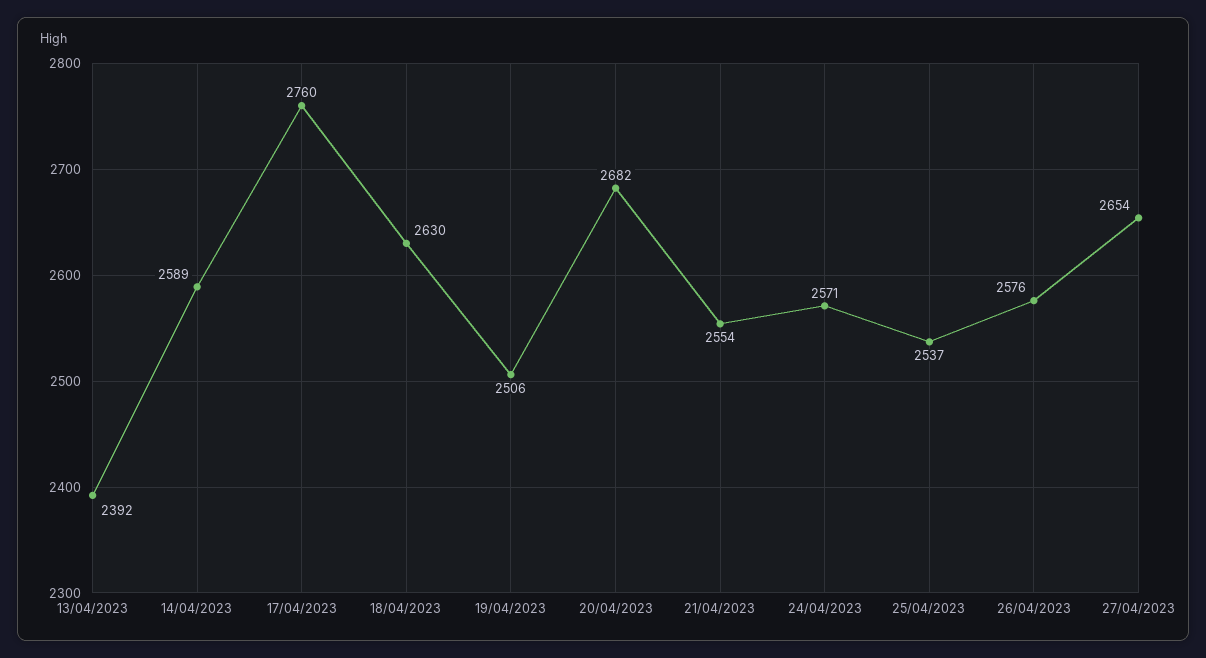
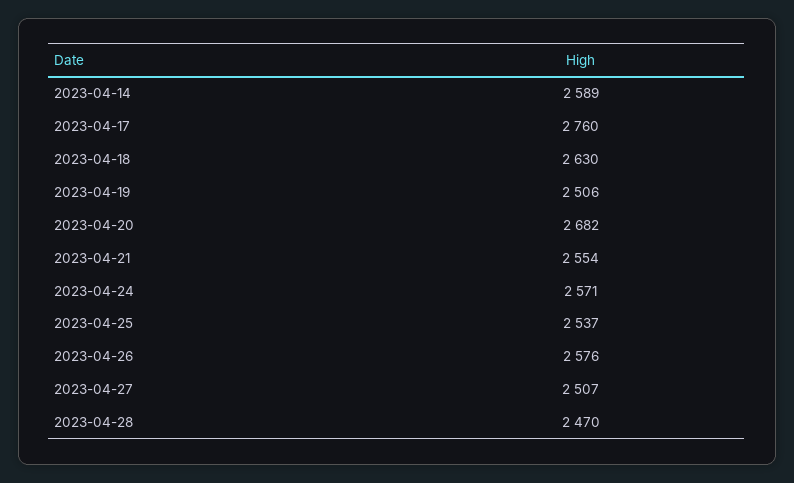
13/04/2023: 2392 -> none
27/04/2023: 2654 -> 2507
2023-04-28: none -> 2470

